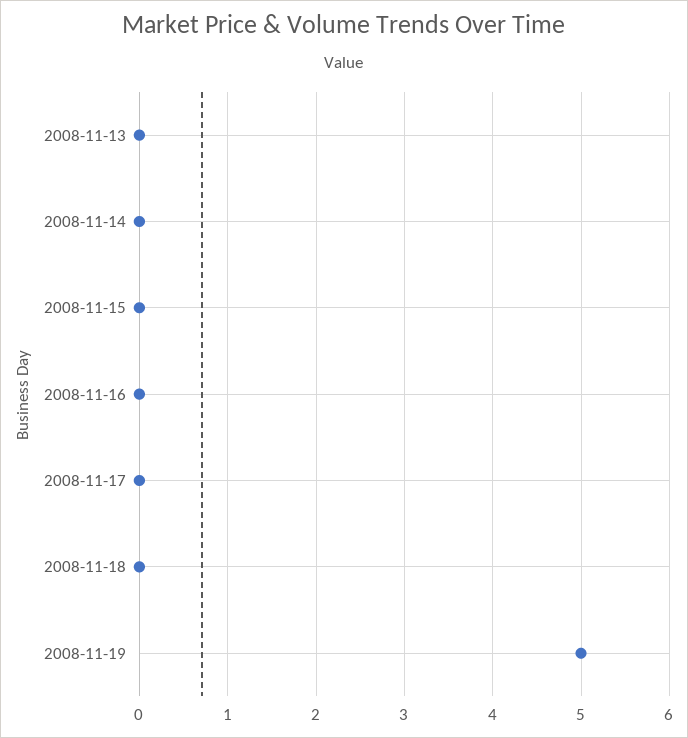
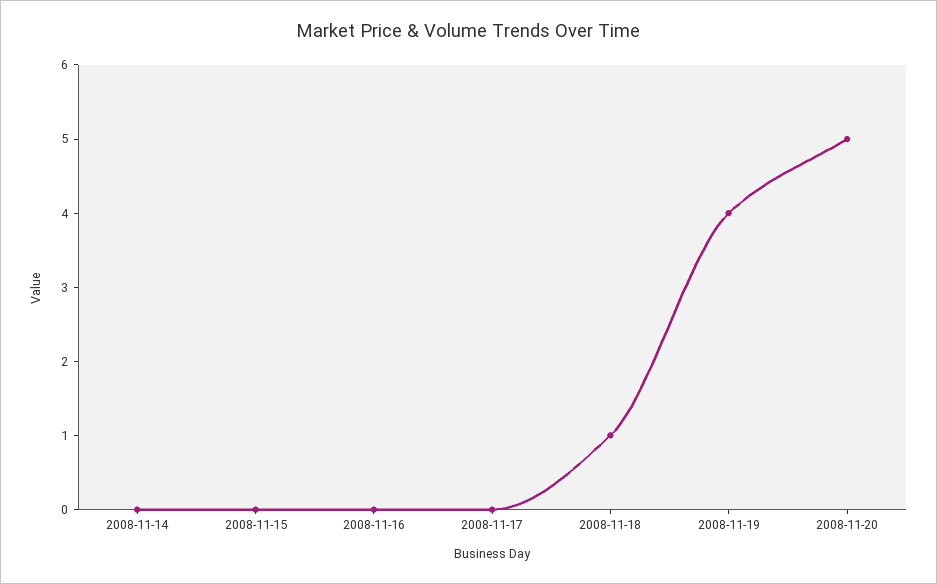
2008-11-13: 0 -> none
2008-11-18: 0 -> 1
2008-11-19: 5 -> 4
2008-11-20: none -> 5

